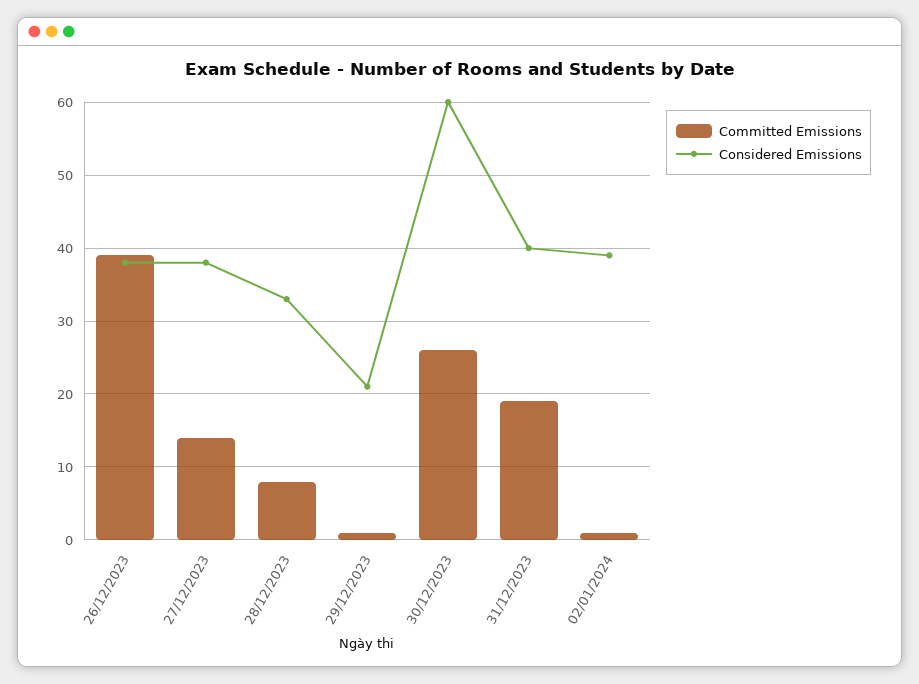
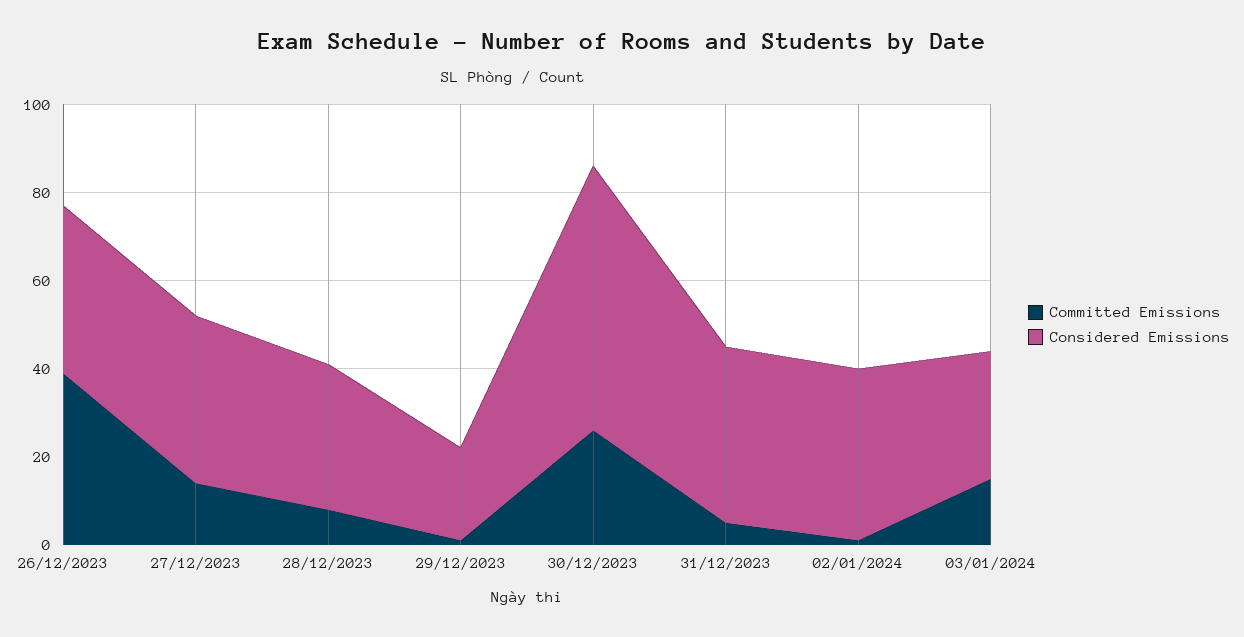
Committed Emissions, 31/12/2023: 19 -> 5
Committed Emissions, 03/01/2024: none -> 15
Considered Emissions, 03/01/2024: none -> 30

